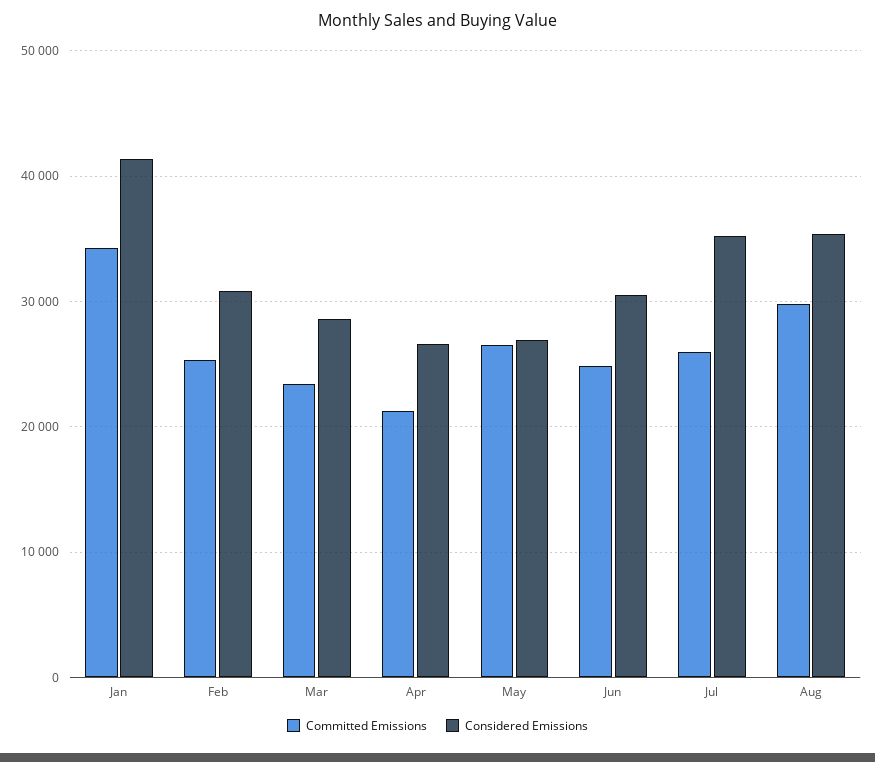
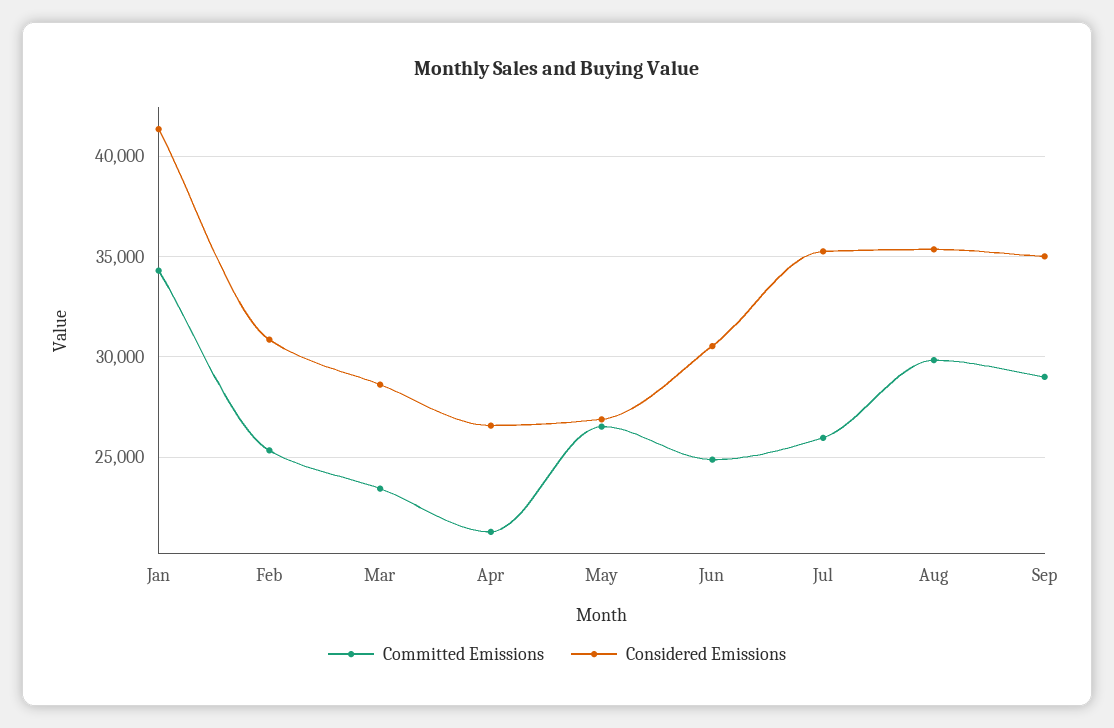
Committed Emissions, Sep: none -> 29000
Considered Emissions, Sep: none -> 35000

